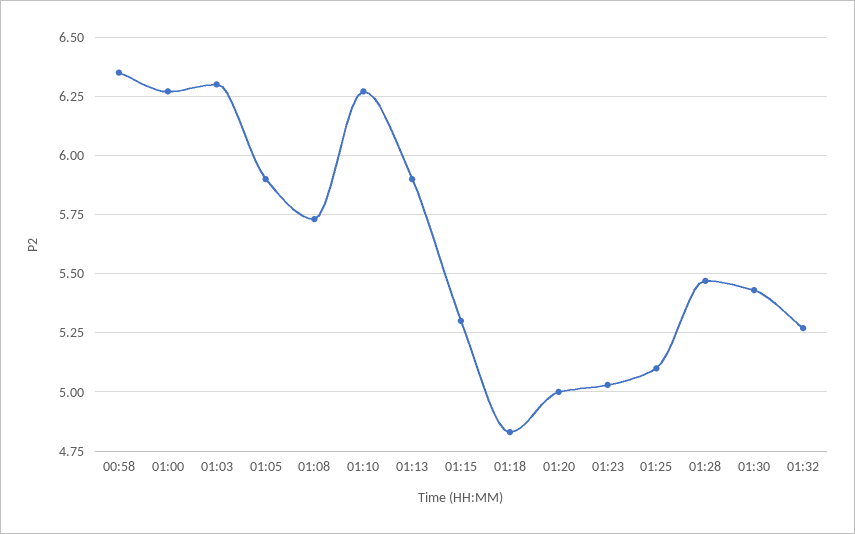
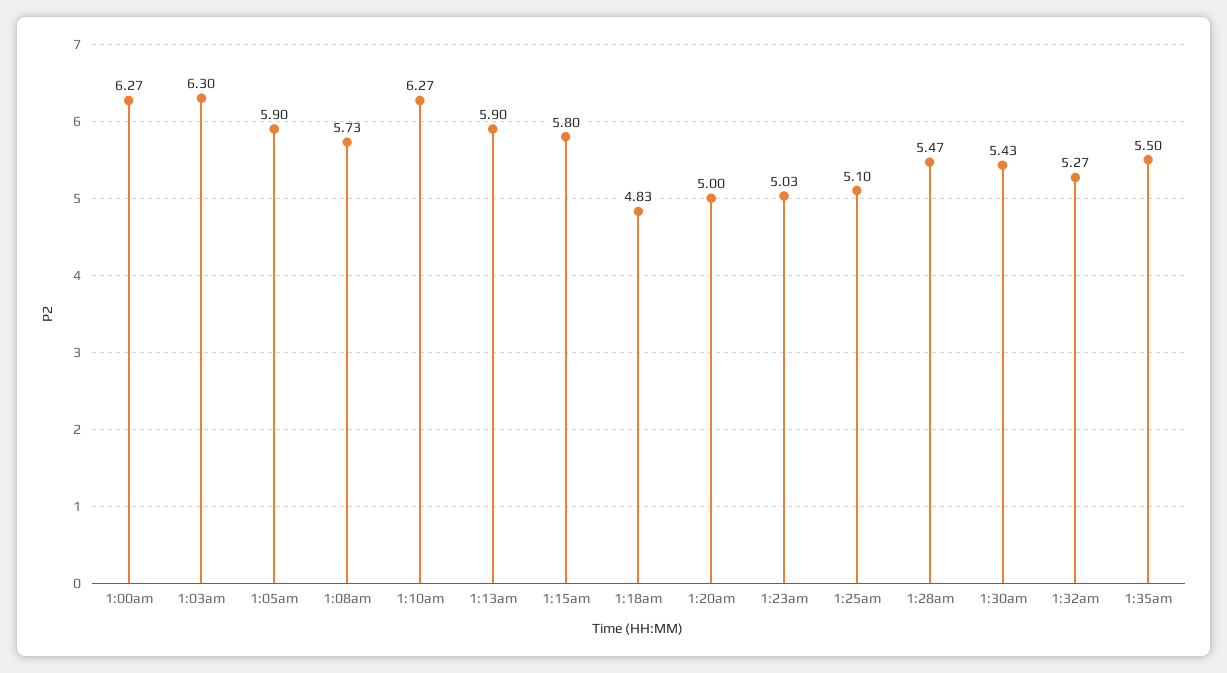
00:58: 6.35 -> none
01:15: 5.3 -> 5.8
1:35am: none -> 5.5

